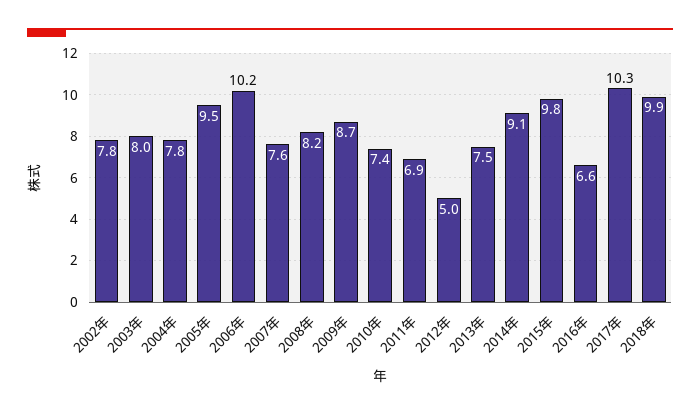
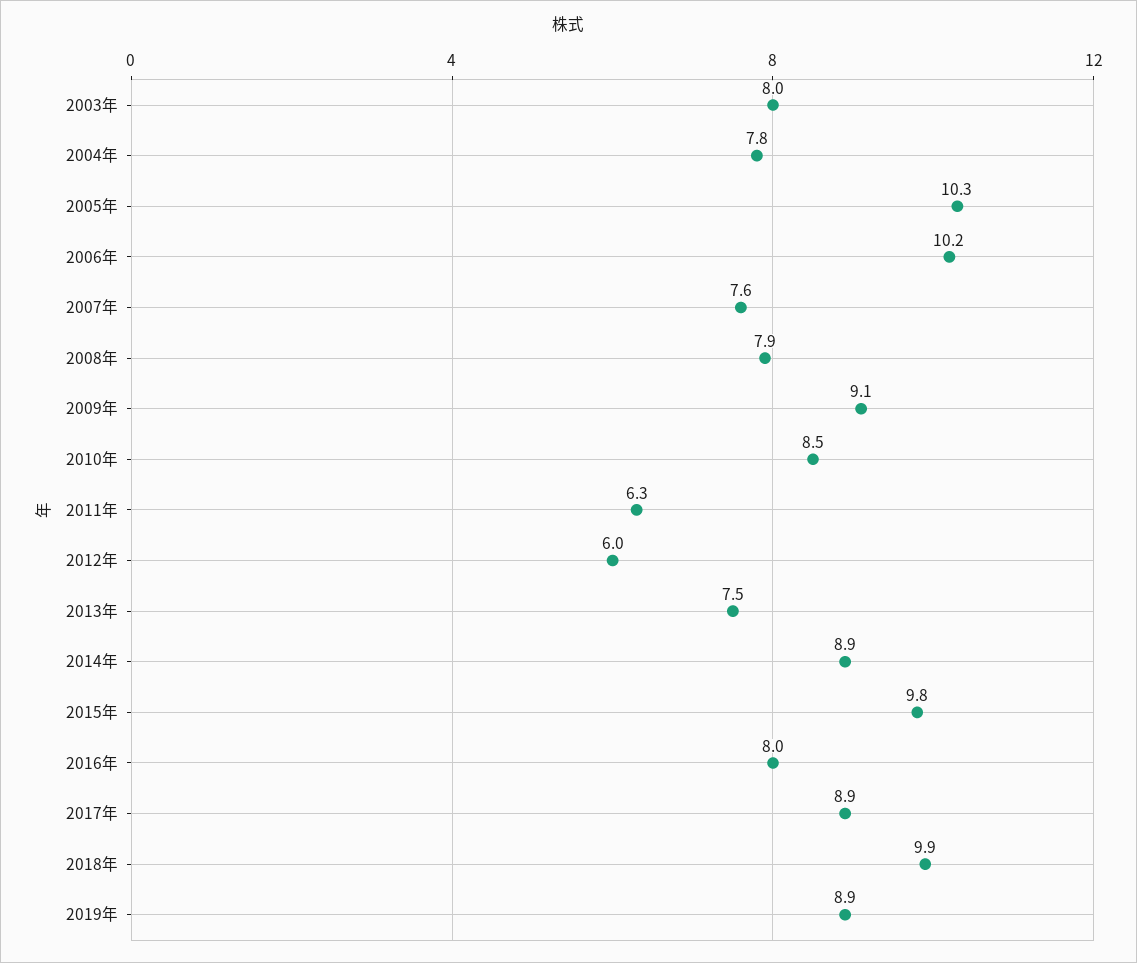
2002年: 7.8 -> none
2005年: 9.5 -> 10.3
2008年: 8.2 -> 7.9
2009年: 8.7 -> 9.1
2010年: 7.4 -> 8.5
2011年: 6.9 -> 6.3
2012年: 5 -> 6
2014年: 9.1 -> 8.9
2016年: 6.6 -> 8
2017年: 10.3 -> 8.9
2019年: none -> 8.9

